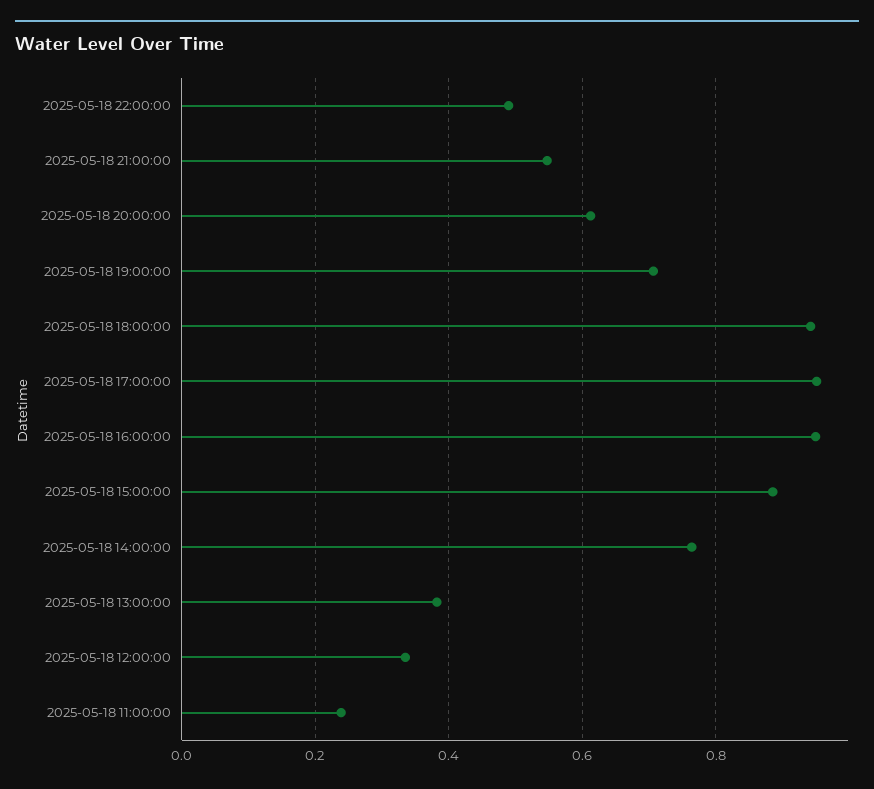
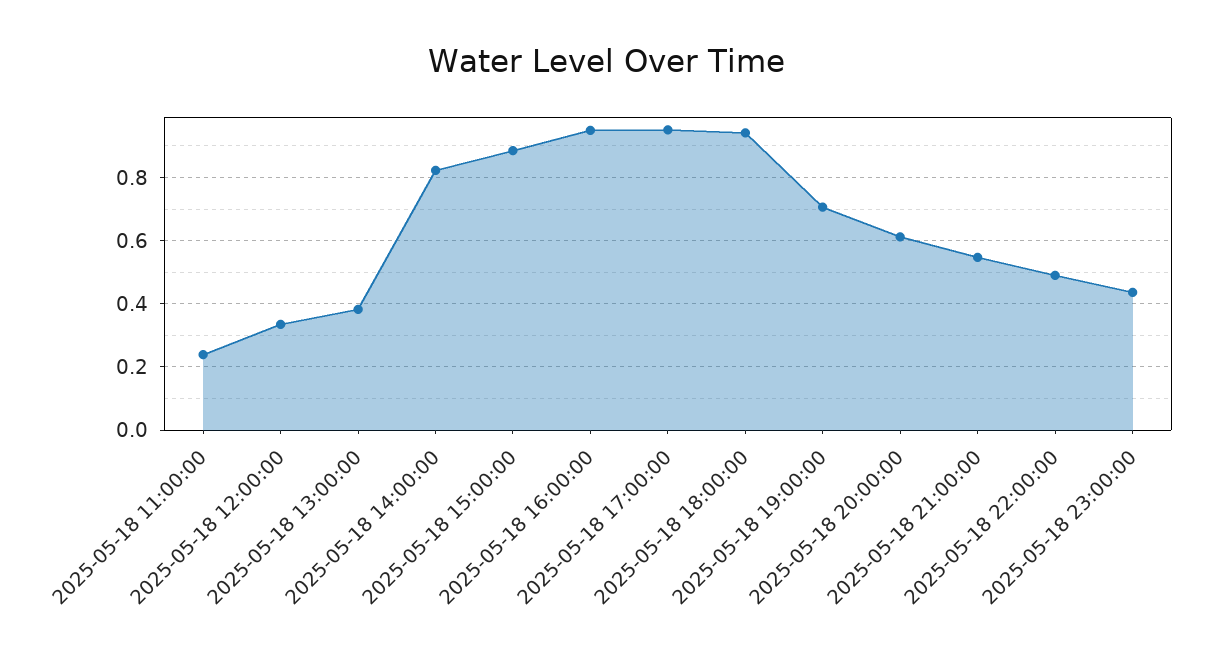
2025-05-18 14:00:00: 0.76 -> 0.82
2025-05-18 23:00:00: none -> 0.44

